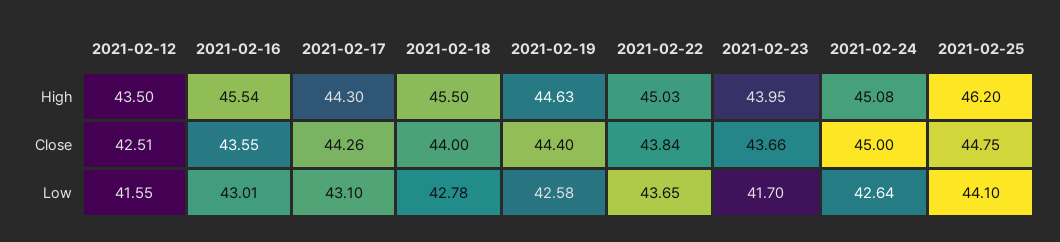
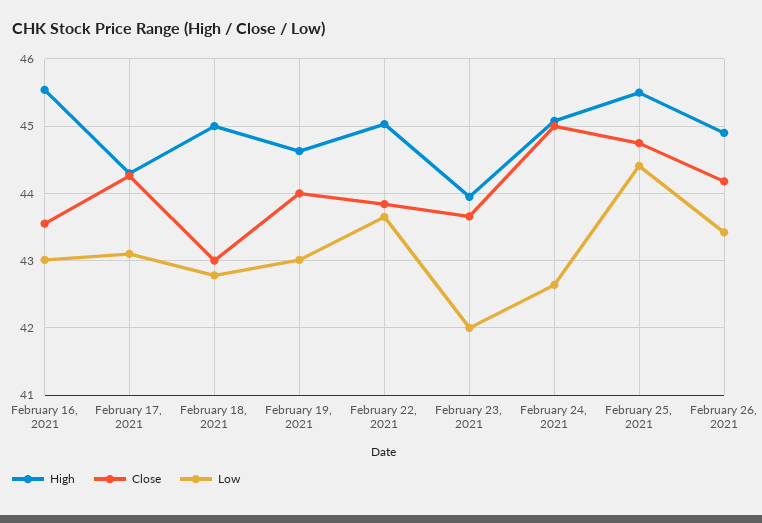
High, 2021-02-12: 43.5 -> none
High, 2021-02-18: 45.5 -> 45
High, 2021-02-25: 46.2 -> 45.5
Close, 2021-02-12: 42.51 -> none
Close, 2021-02-18: 44 -> 43
Close, 2021-02-19: 44.4 -> 44
Low, 2021-02-12: 41.55 -> none
Low, 2021-02-19: 42.58 -> 43
Low, 2021-02-23: 41.7 -> 42
Low, 2021-02-25: 44.1 -> 44.4
High, February 26, 2021: none -> 44.9
Close, February 26, 2021: none -> 44.2
Low, February 26, 2021: none -> 43.4

